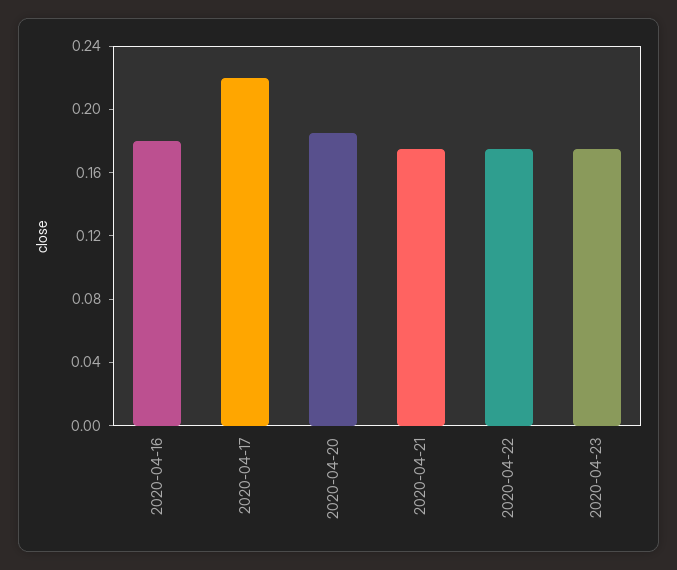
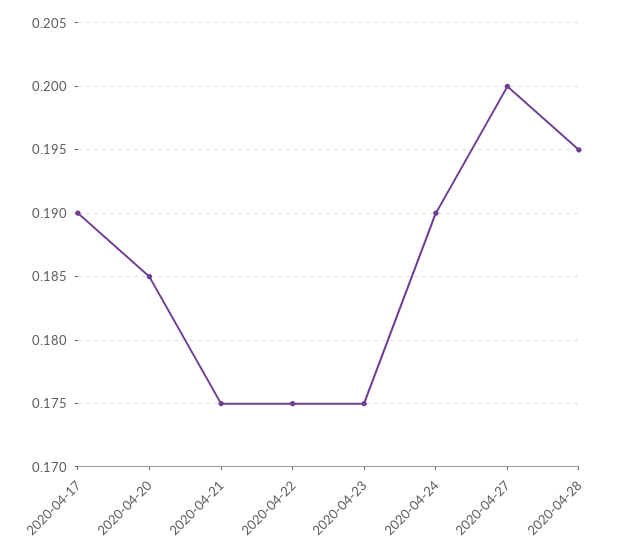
2020-04-16: 0.18 -> none
2020-04-17: 0.22 -> 0.19
2020-04-24: none -> 0.19
2020-04-27: none -> 0.2
2020-04-28: none -> 0.195

